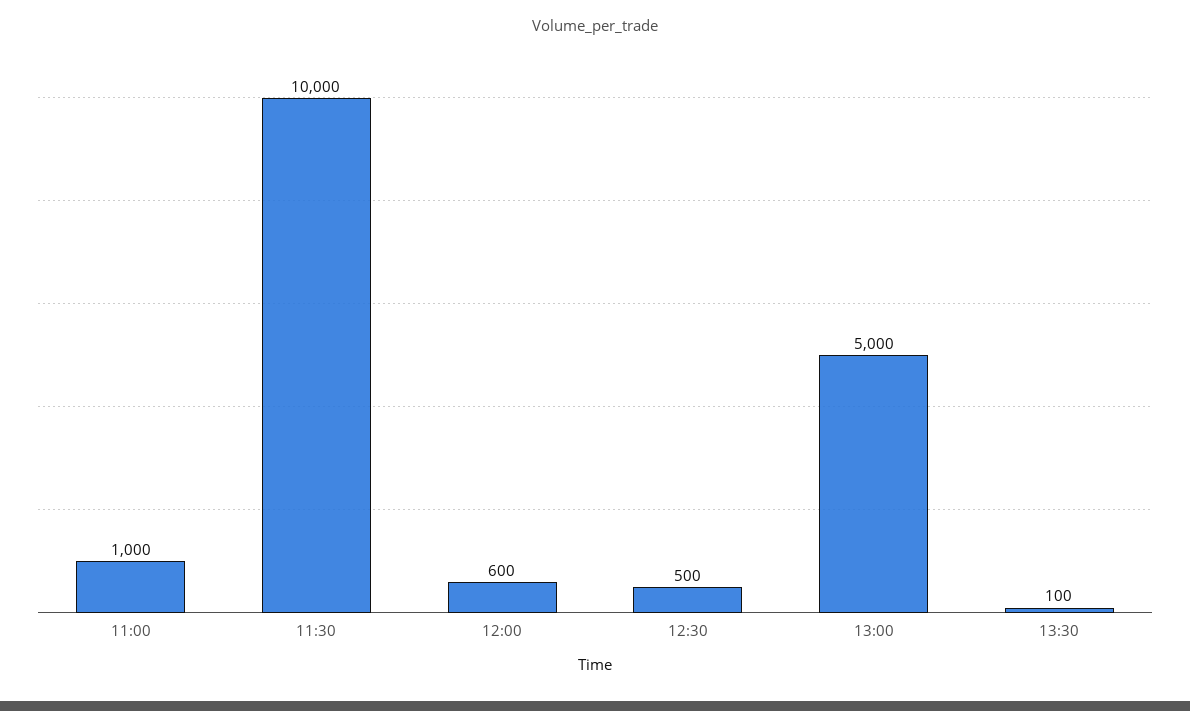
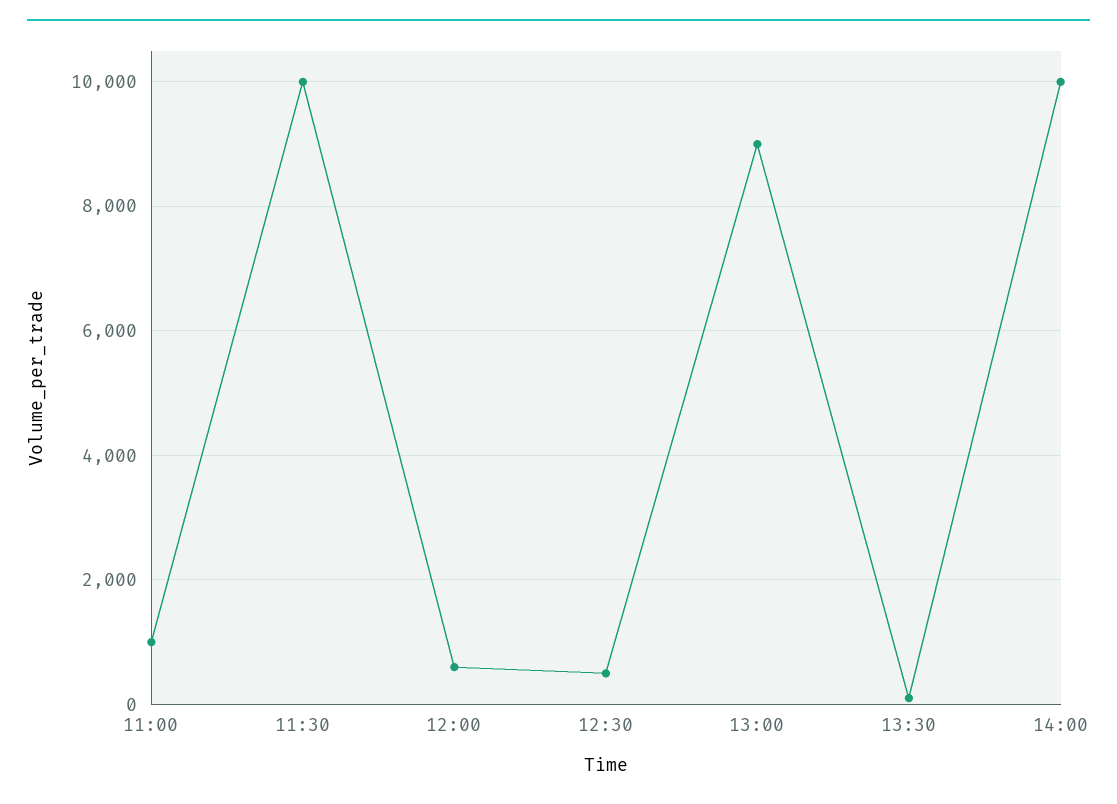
13:00: 5000 -> 9000
14:00: none -> 10000

